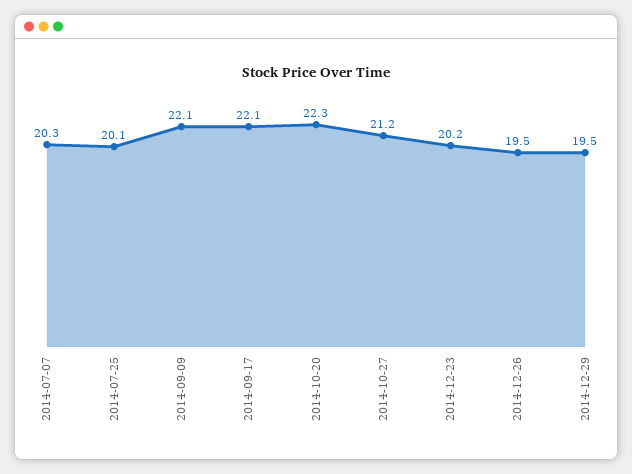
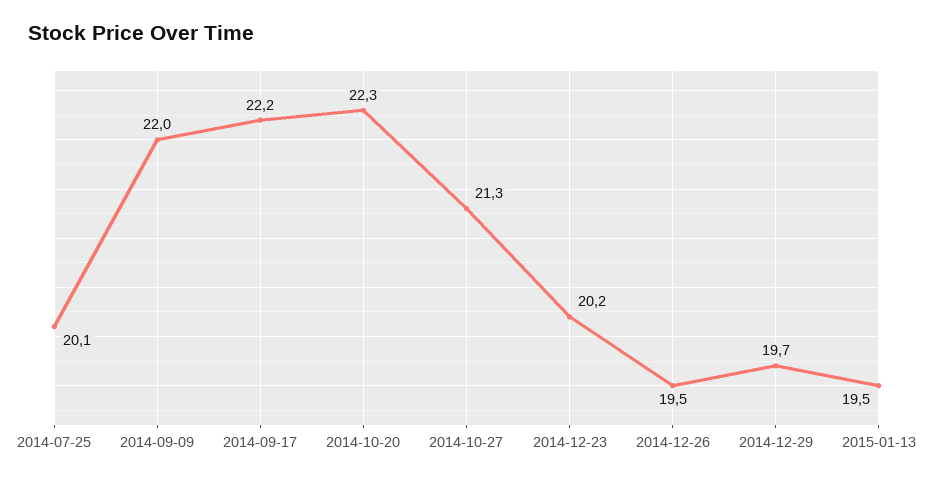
2014-07-07: 20.3 -> none
2014-09-09: 22.1 -> 22
2014-09-17: 22.1 -> 22.2
2014-10-27: 21.2 -> 21.3
2014-12-29: 19.5 -> 19.7
2015-01-13: none -> 19.5

